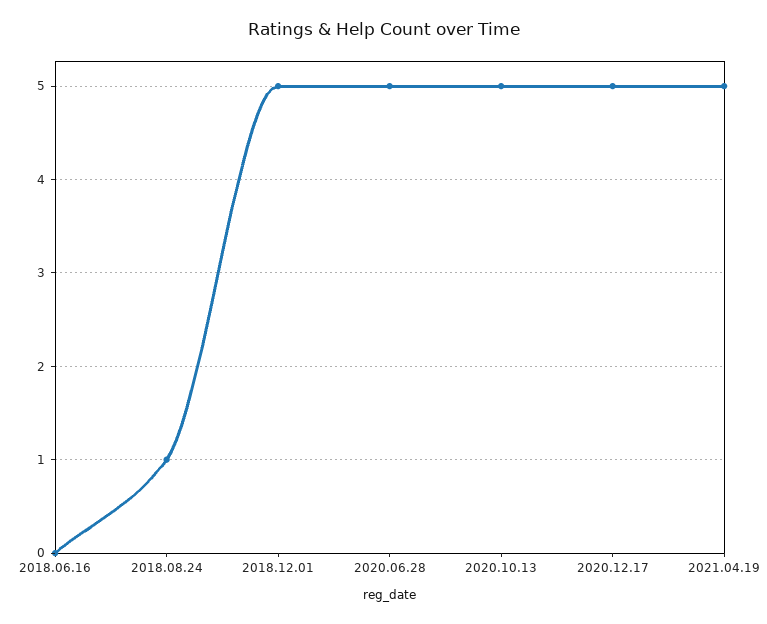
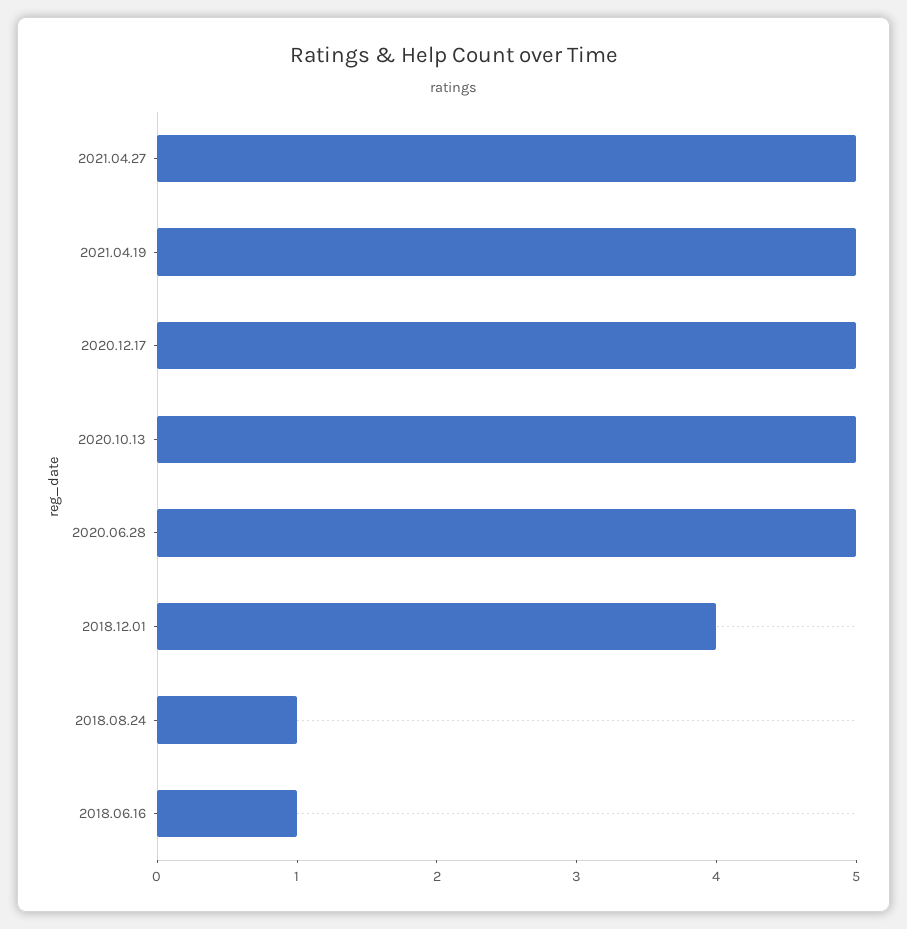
2018.06.16: 0 -> 1
2018.12.01: 5 -> 4
2021.04.27: none -> 5

